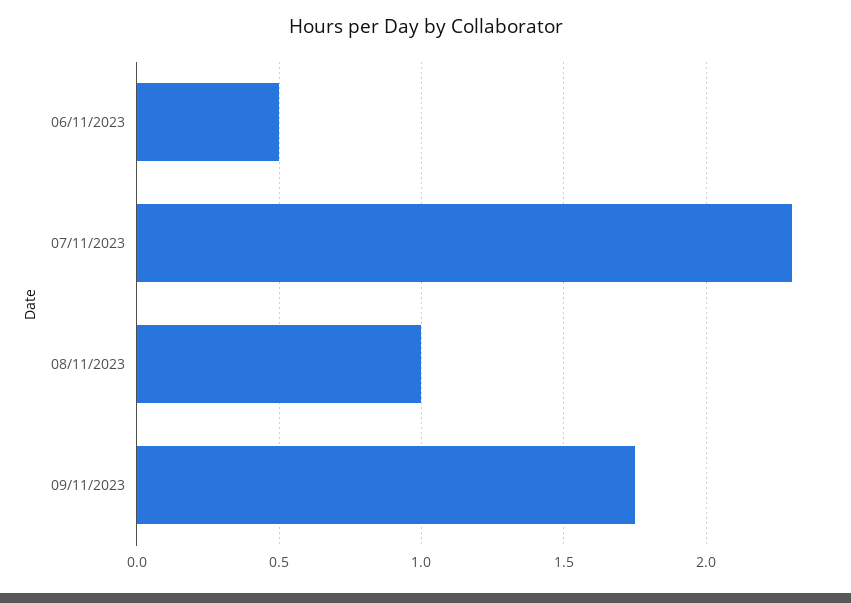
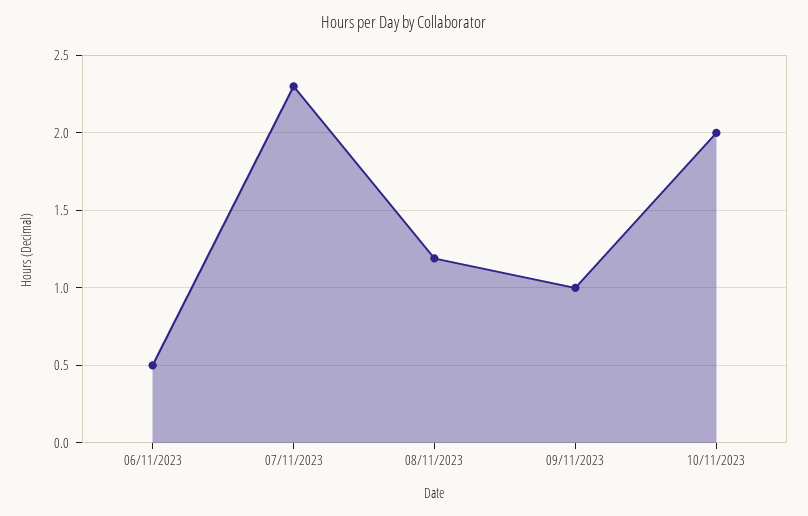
08/11/2023: 1 -> 1.2
09/11/2023: 1.75 -> 1
10/11/2023: none -> 2

